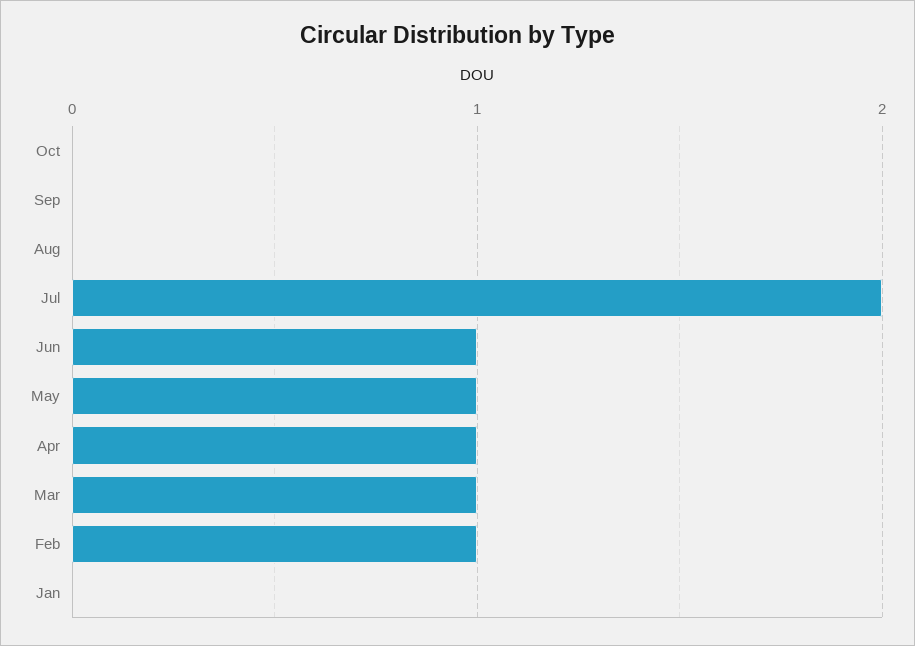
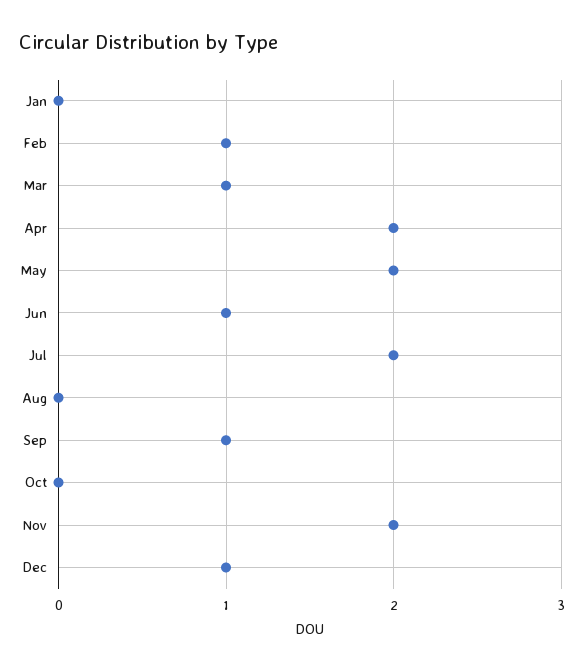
Sep: 0 -> 1
May: 1 -> 2
Apr: 1 -> 2
Nov: none -> 2
Dec: none -> 1

